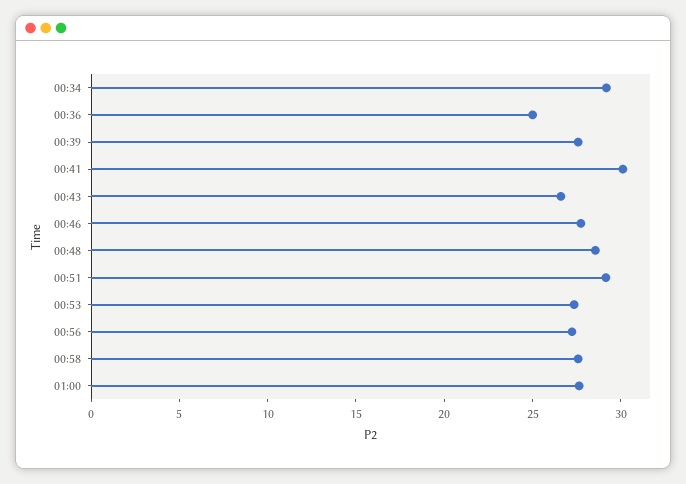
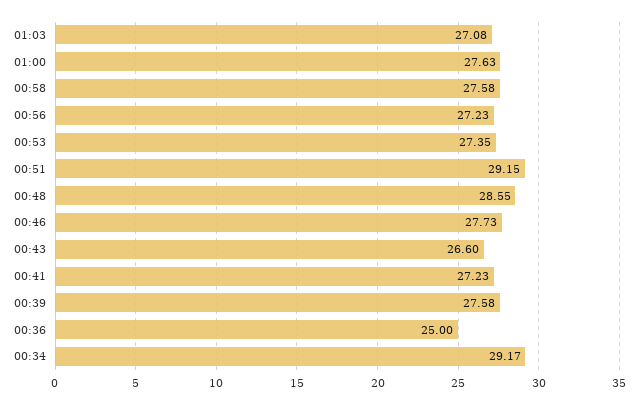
00:41: 30 -> 27.23
01:03: none -> 27.08

